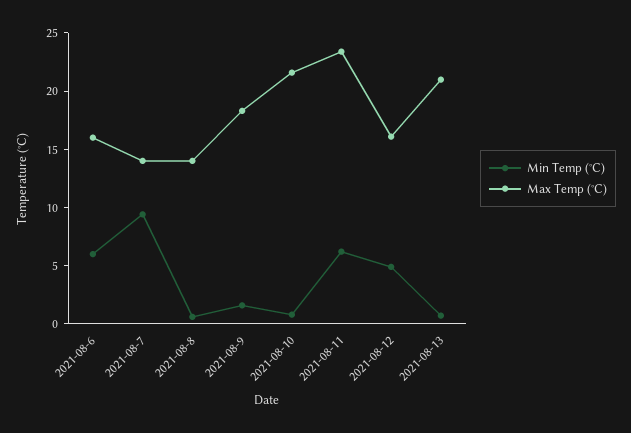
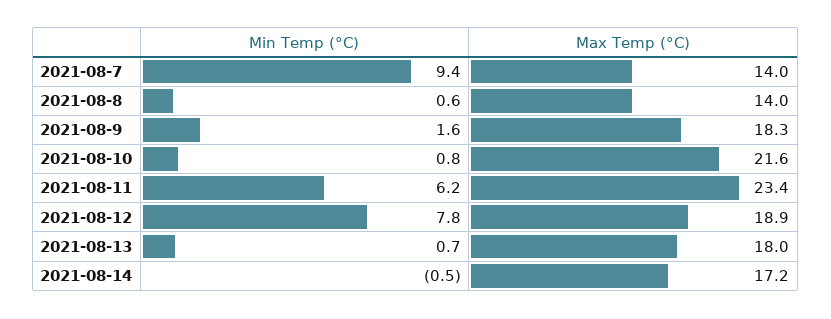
Min Temp (°C), 2021-08-6: 6 -> none
Max Temp (°C), 2021-08-6: 16 -> none
Min Temp (°C), 2021-08-12: 5 -> 7.8
Max Temp (°C), 2021-08-12: 16 -> 18.9
Max Temp (°C), 2021-08-13: 21 -> 18
Min Temp (°C), 2021-08-14: none -> -0.5
Max Temp (°C), 2021-08-14: none -> 17.2

